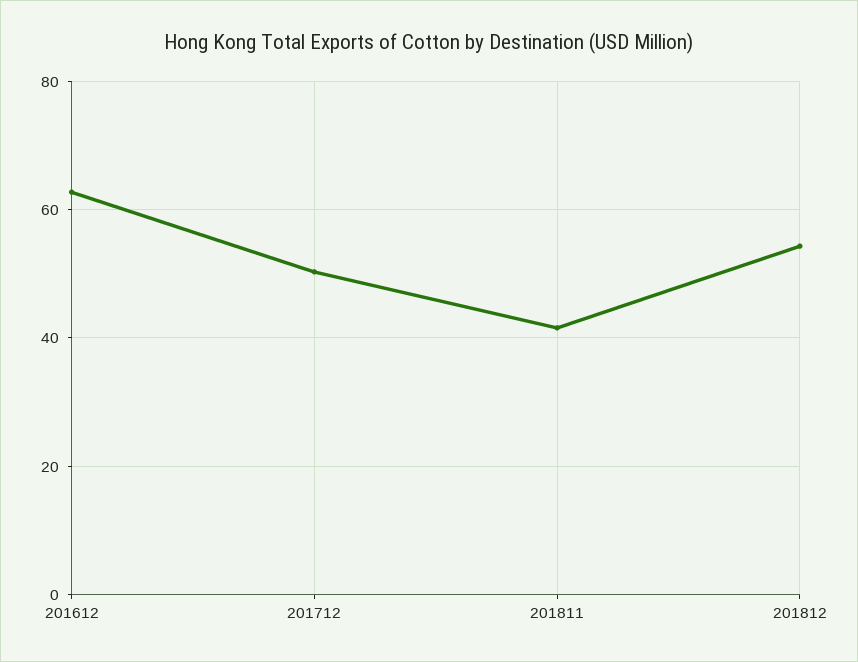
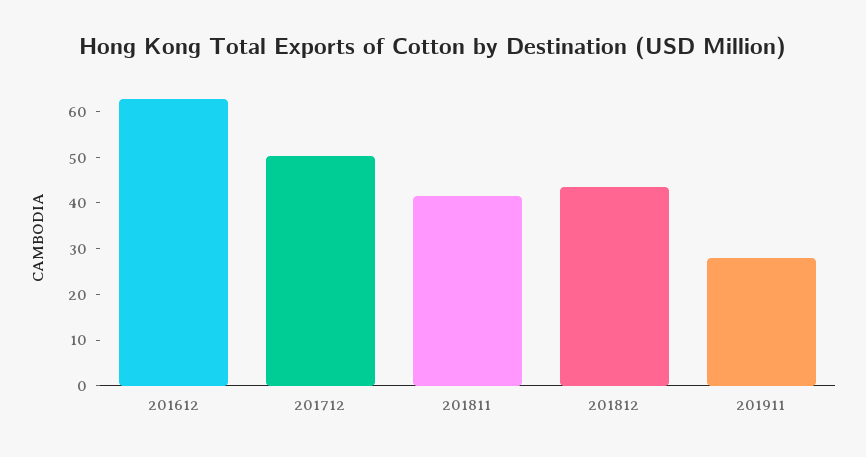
201812: 54 -> 44
201911: none -> 28

